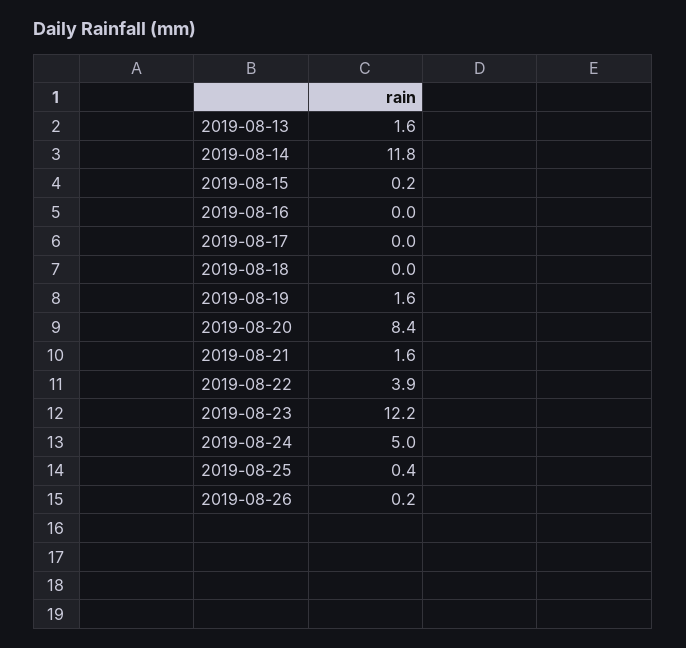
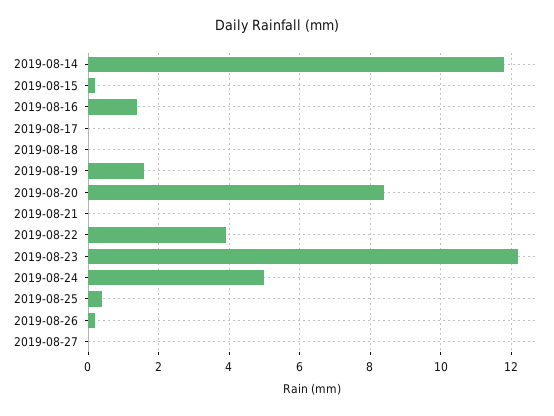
2019-08-13: 1.6 -> none
2019-08-16: 0 -> 1.5
2019-08-21: 1.6 -> 0
2019-08-27: none -> 0

